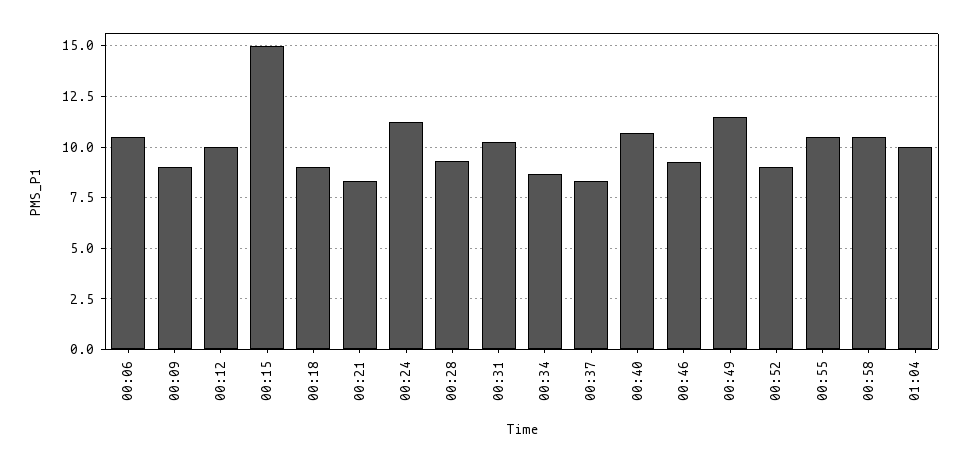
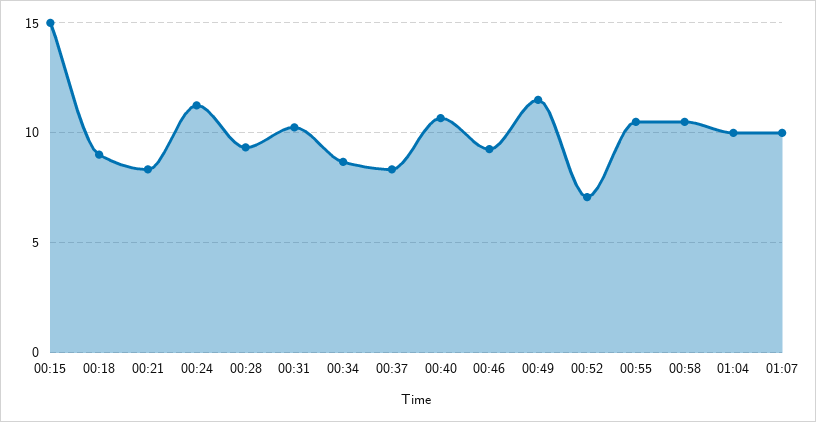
00:06: 10.5 -> none
00:09: 9 -> none
00:12: 10 -> none
00:52: 9 -> 7
01:07: none -> 10

